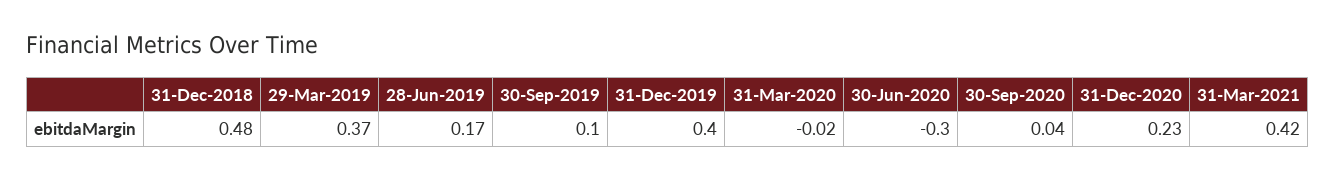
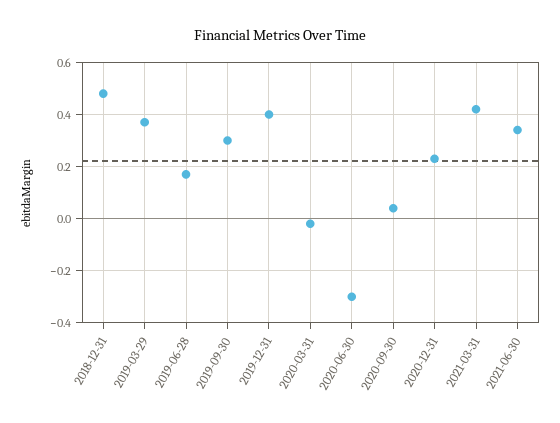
30-Sep-2019: 0.1 -> 0.3
2021-06-30: none -> 0.35

